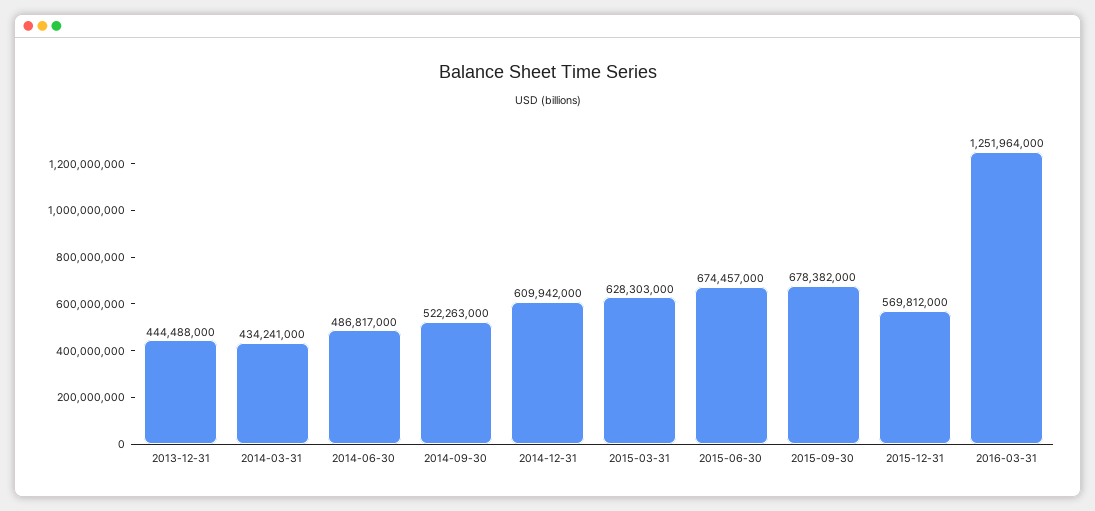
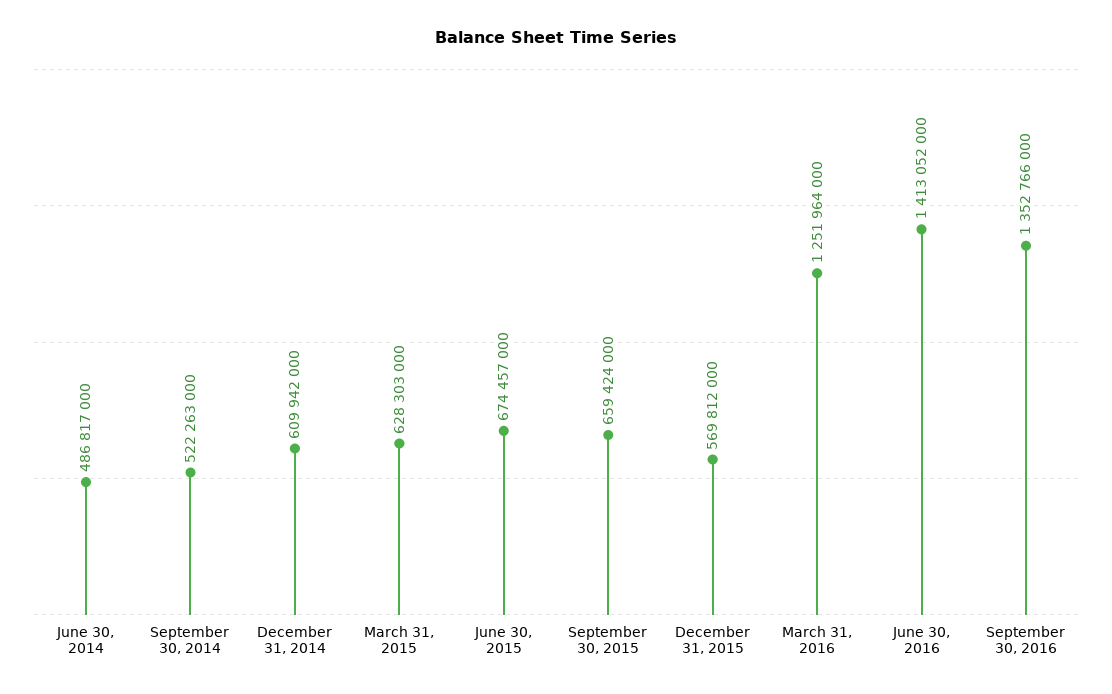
2013-12-31: 444488000 -> none
2014-03-31: 434241000 -> none
2015-09-30: 678382000 -> 659424000
June 30, 2016: none -> 1413052000
September 30, 2016: none -> 1352766000

